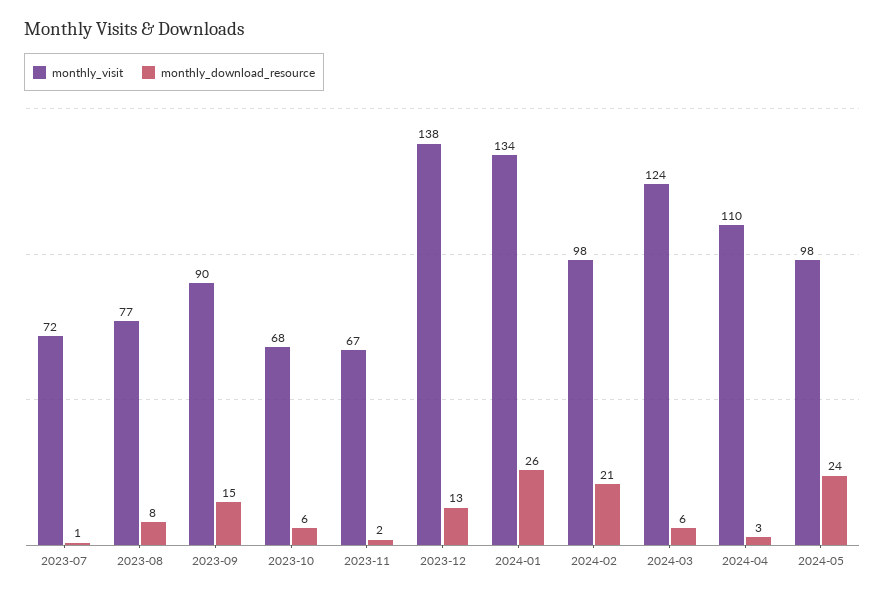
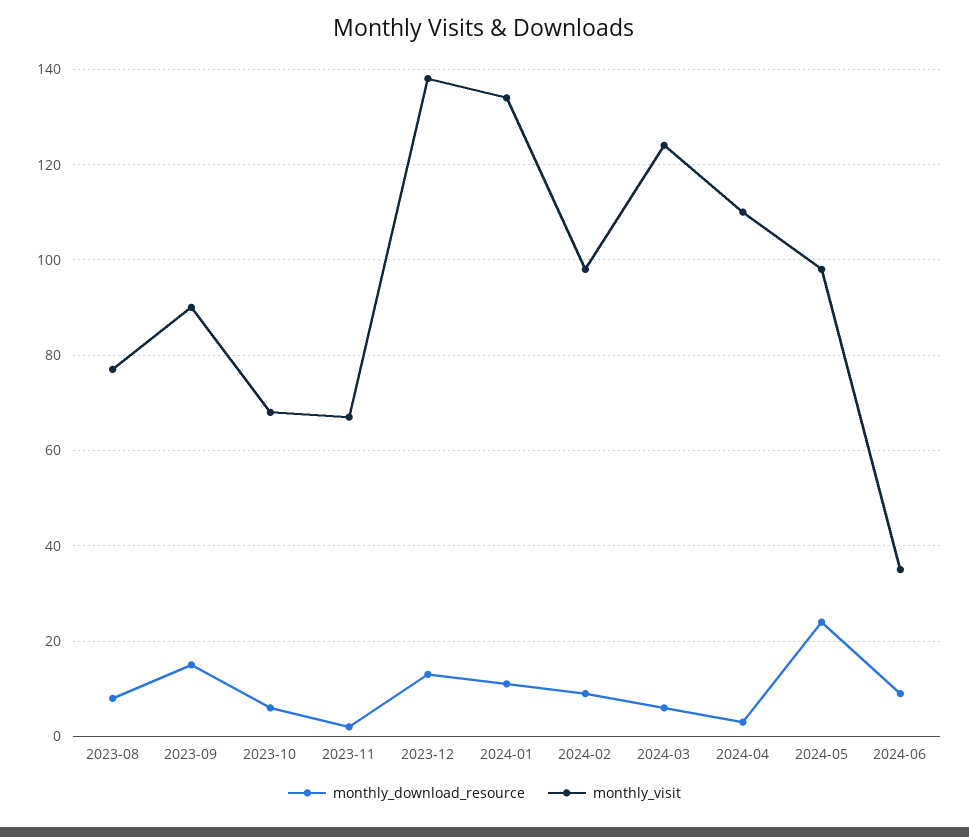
monthly_visit, 2023-07: 72 -> none
monthly_download_resource, 2023-07: 1 -> none
monthly_download_resource, 2024-01: 26 -> 10
monthly_download_resource, 2024-02: 21 -> 10
monthly_download_resource, 2024-06: none -> 10
monthly_visit, 2024-06: none -> 35

